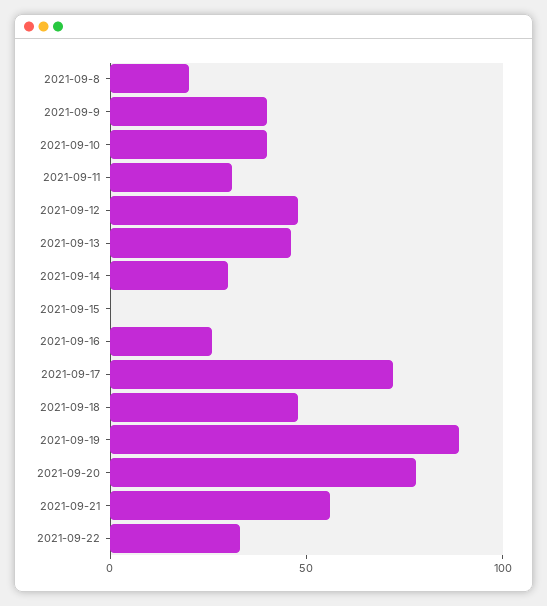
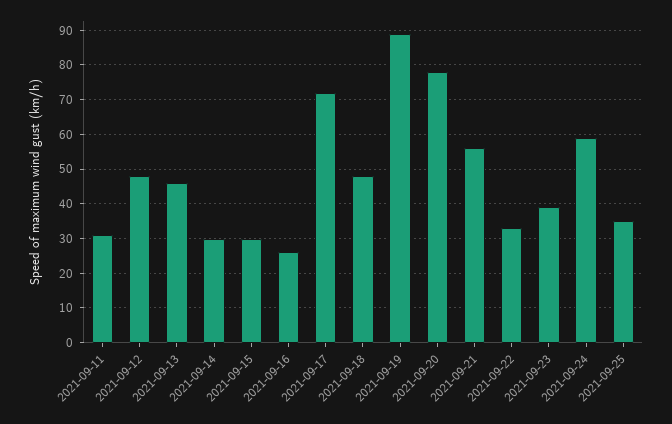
2021-09-8: 20 -> none
2021-09-9: 40 -> none
2021-09-10: 40 -> none
2021-09-15: 0 -> 30
2021-09-23: none -> 40
2021-09-24: none -> 60
2021-09-25: none -> 35

